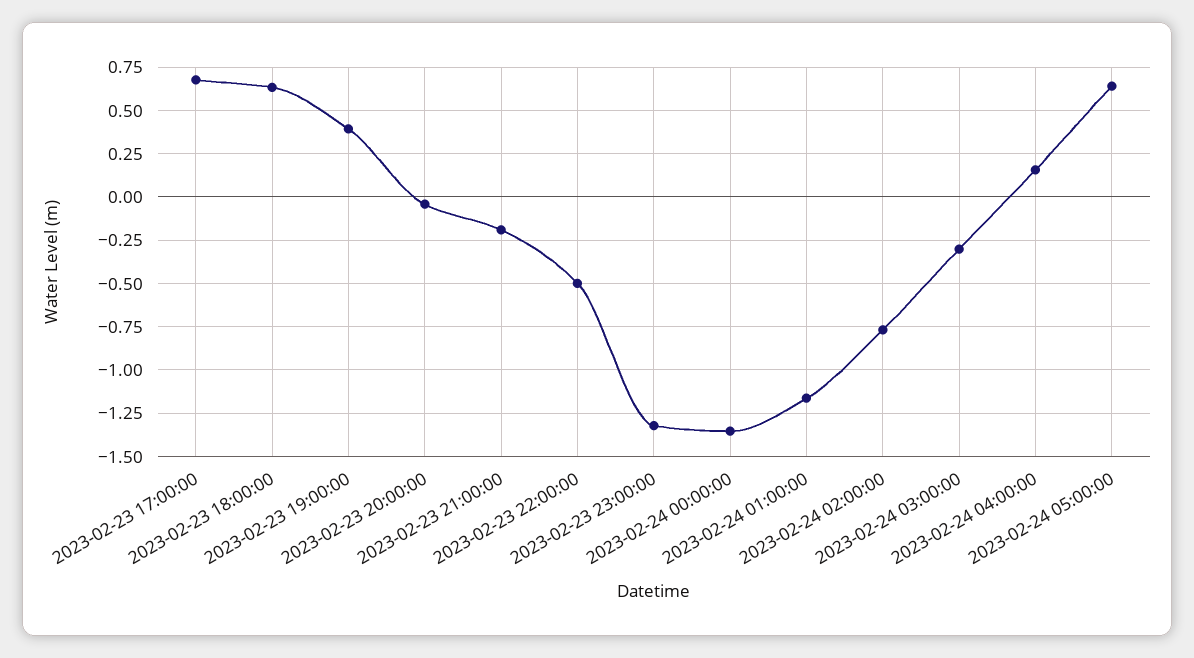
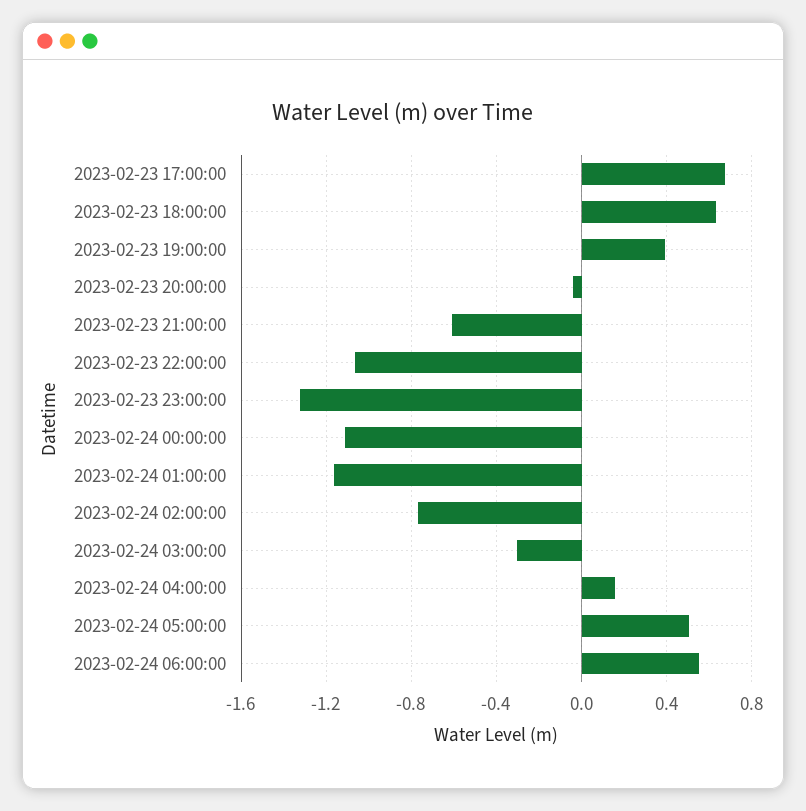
2023-02-23 21:00:00: -0.2 -> -0.6
2023-02-23 22:00:00: -0.5 -> -1.05
2023-02-24 00:00:00: -1.35 -> -1.1
2023-02-24 05:00:00: 0.65 -> 0.5
2023-02-24 06:00:00: none -> 0.55

